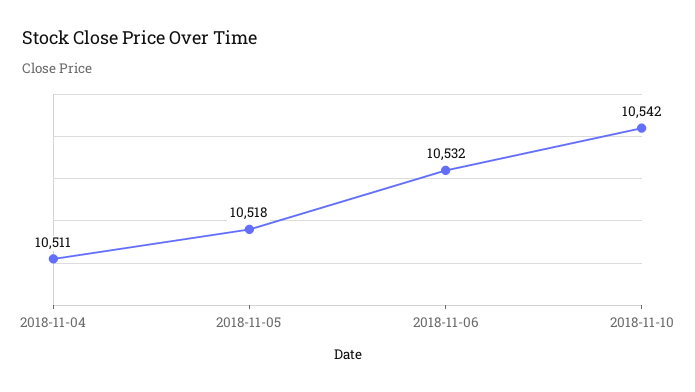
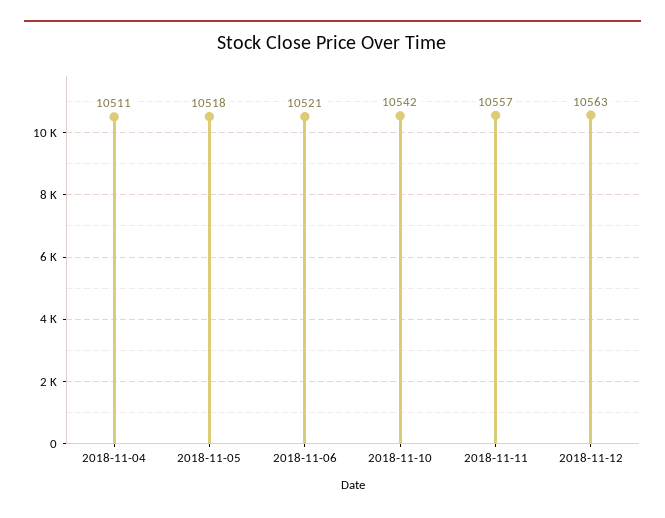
2018-11-06: 10532 -> 10521
2018-11-11: none -> 10557
2018-11-12: none -> 10563

